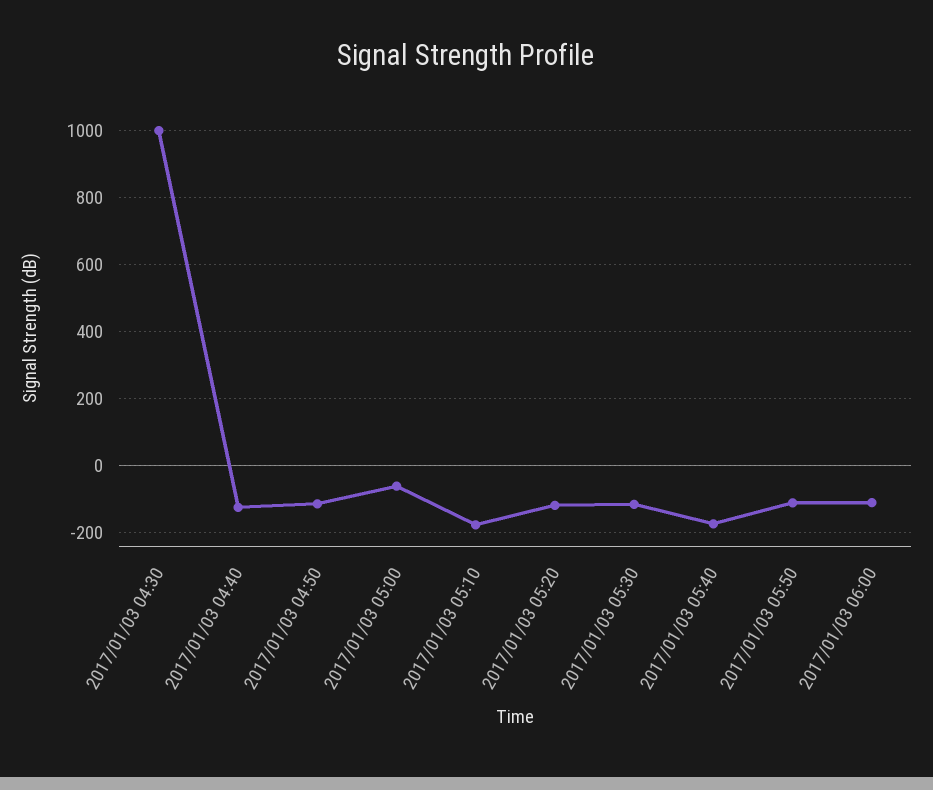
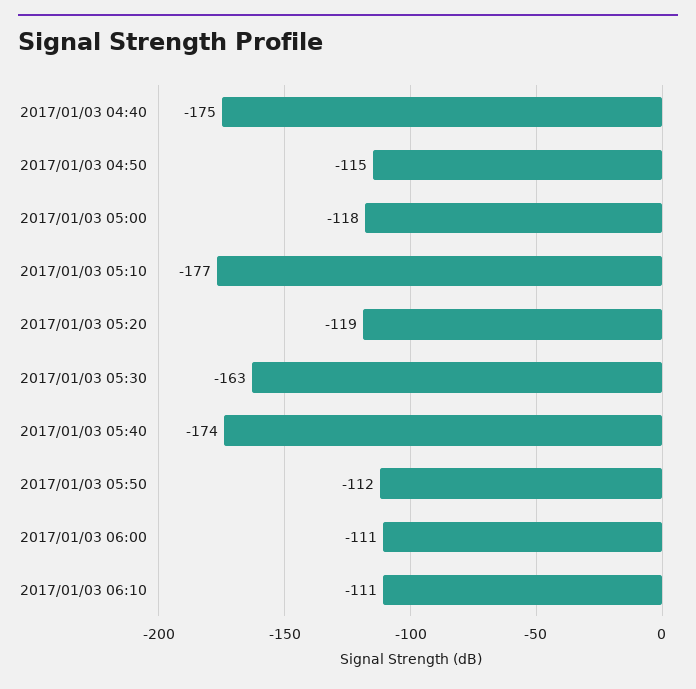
2017/01/03 04:30: 1000 -> none
2017/01/03 04:40: -120 -> -175
2017/01/03 05:00: -60 -> -118
2017/01/03 05:30: -120 -> -163
2017/01/03 06:10: none -> -111

